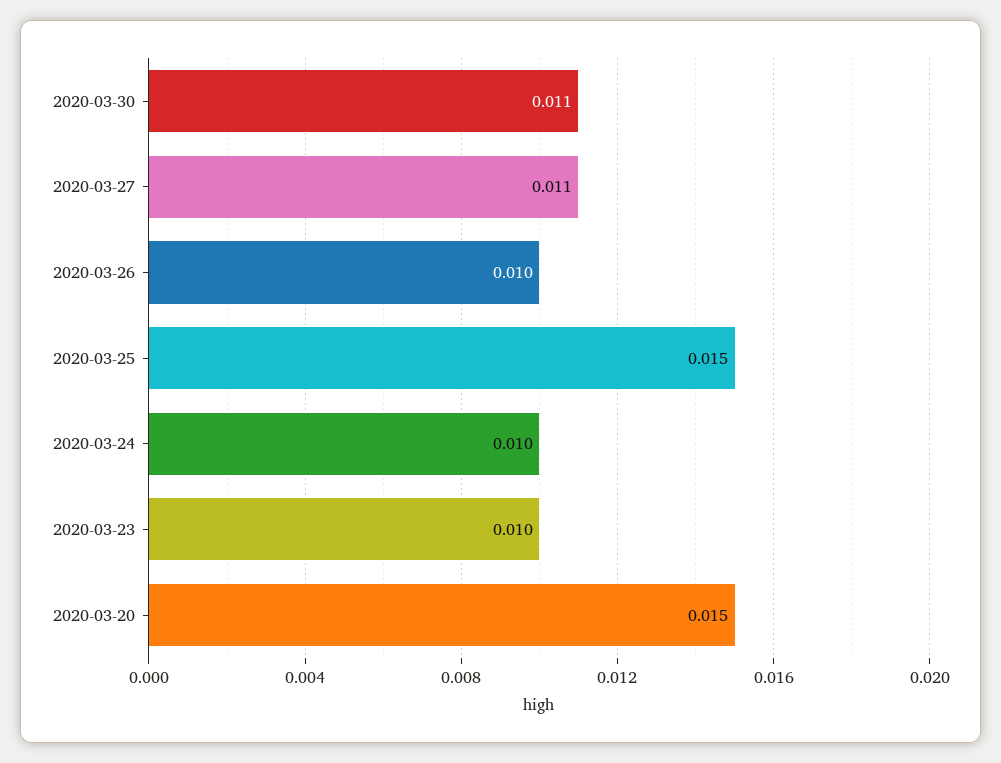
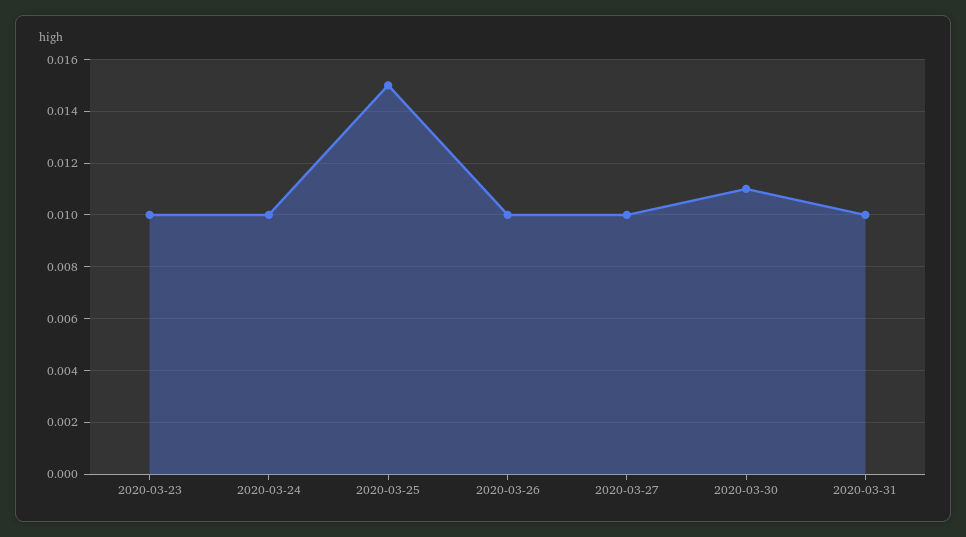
2020-03-27: 0.011 -> 0.01
2020-03-20: 0.015 -> none
2020-03-31: none -> 0.01

